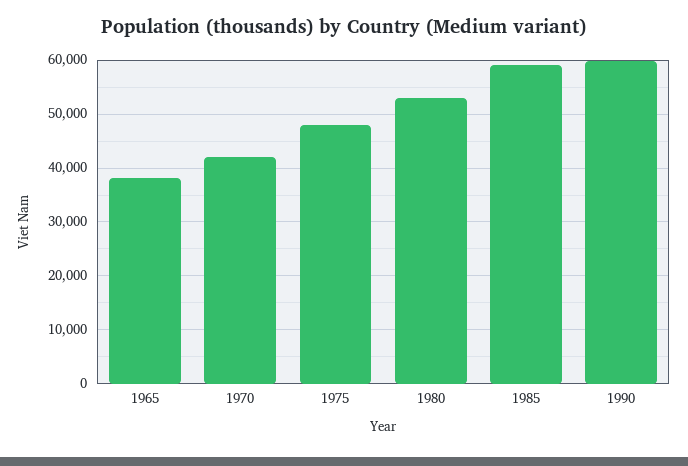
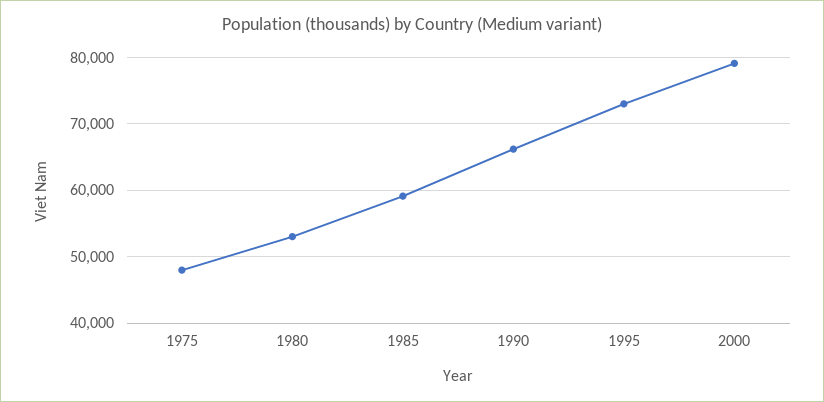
1965: 38000 -> none
1970: 42000 -> none
1990: 60000 -> 66000
1995: none -> 73000
2000: none -> 79000

